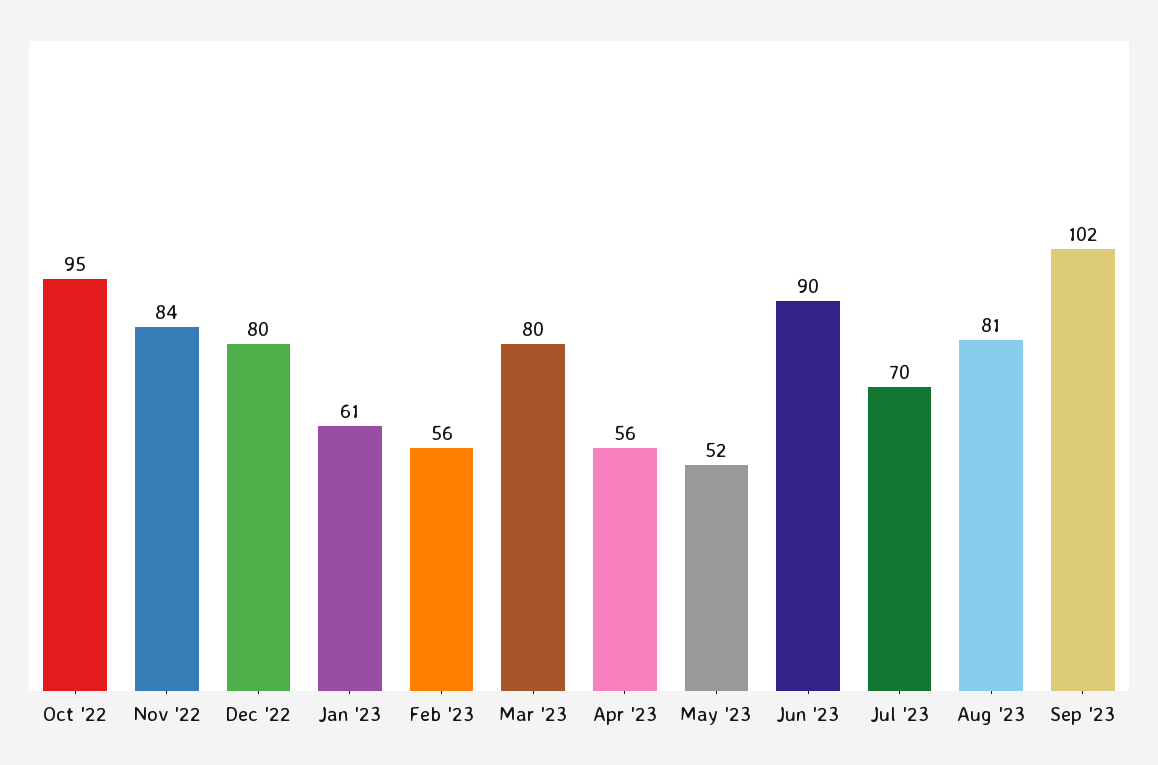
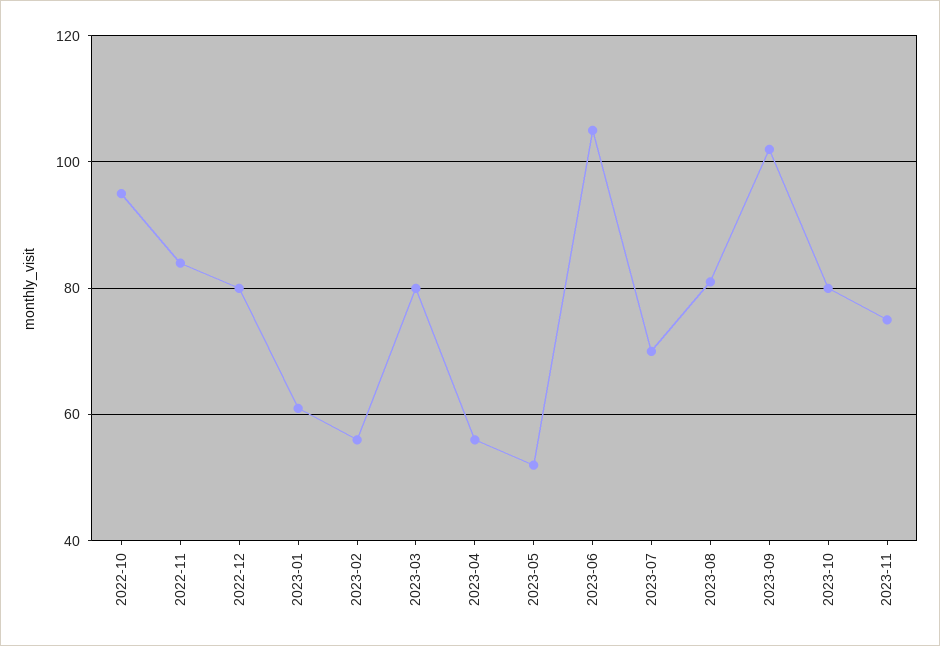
Jun '23: 90 -> 105
2023-10: none -> 80
2023-11: none -> 75

